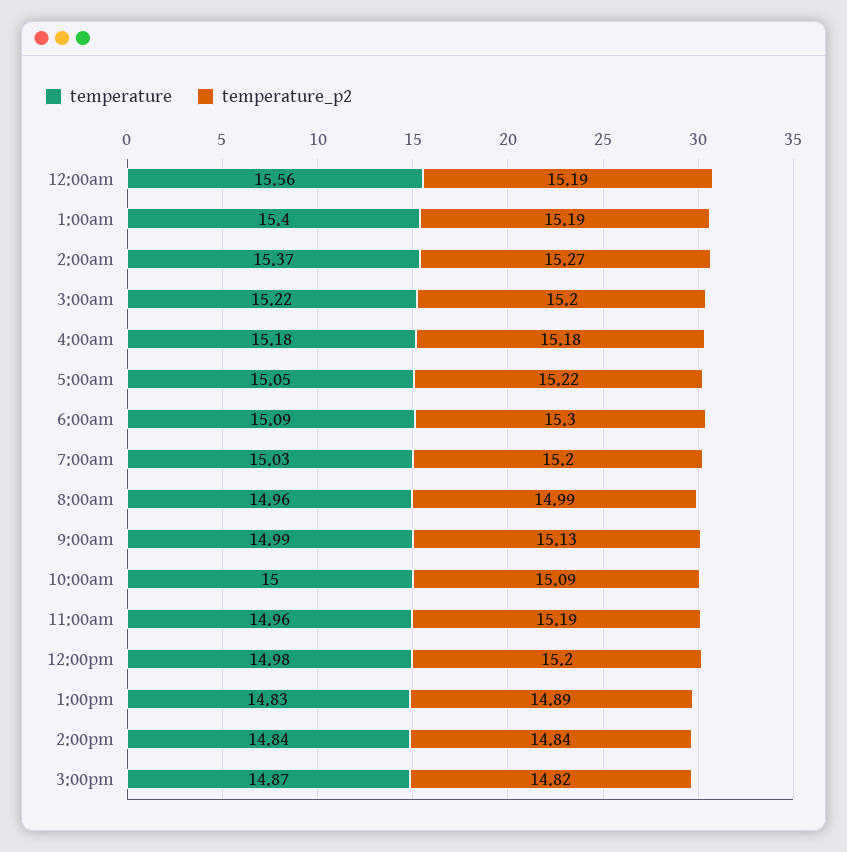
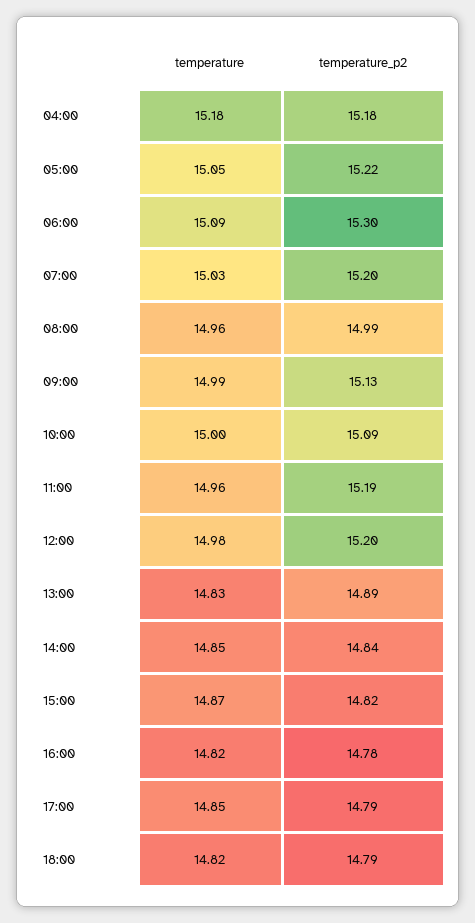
temperature, 12:00am: 15.56 -> none
temperature_p2, 12:00am: 15.19 -> none
temperature, 1:00am: 15.4 -> none
temperature_p2, 1:00am: 15.19 -> none
temperature, 2:00am: 15.37 -> none
temperature_p2, 2:00am: 15.27 -> none
temperature, 3:00am: 15.22 -> none
temperature_p2, 3:00am: 15.2 -> none
temperature, 2:00pm: 14.84 -> 14.85
temperature, 16:00: none -> 14.82
temperature_p2, 16:00: none -> 14.78
temperature, 17:00: none -> 14.85
temperature_p2, 17:00: none -> 14.79
temperature, 18:00: none -> 14.82
temperature_p2, 18:00: none -> 14.79

